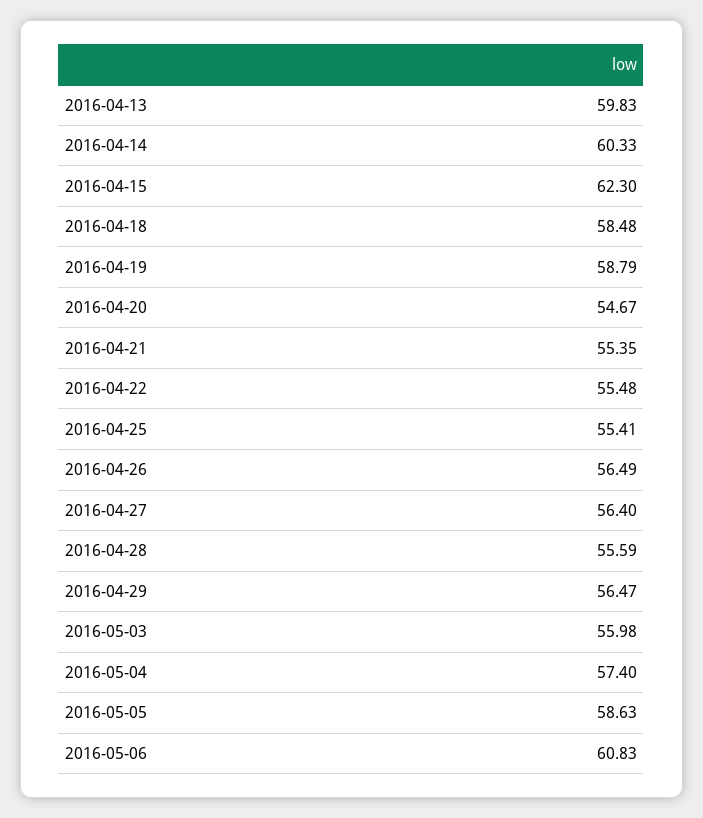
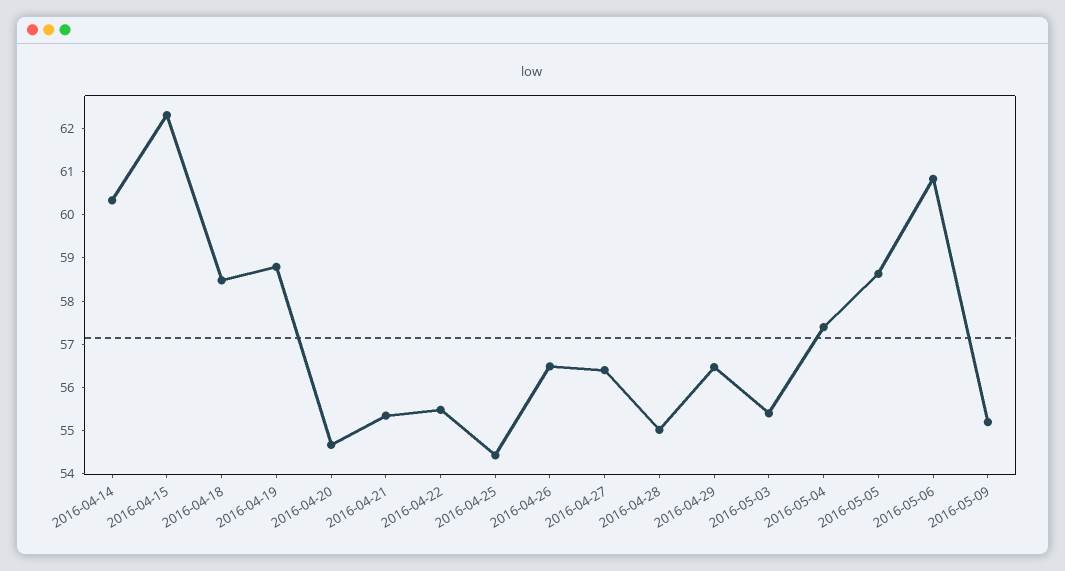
2016-04-13: 59.83 -> none
2016-04-25: 55.41 -> 54.4
2016-04-28: 55.59 -> 55
2016-05-03: 55.98 -> 55.4
2016-05-09: none -> 55.2

